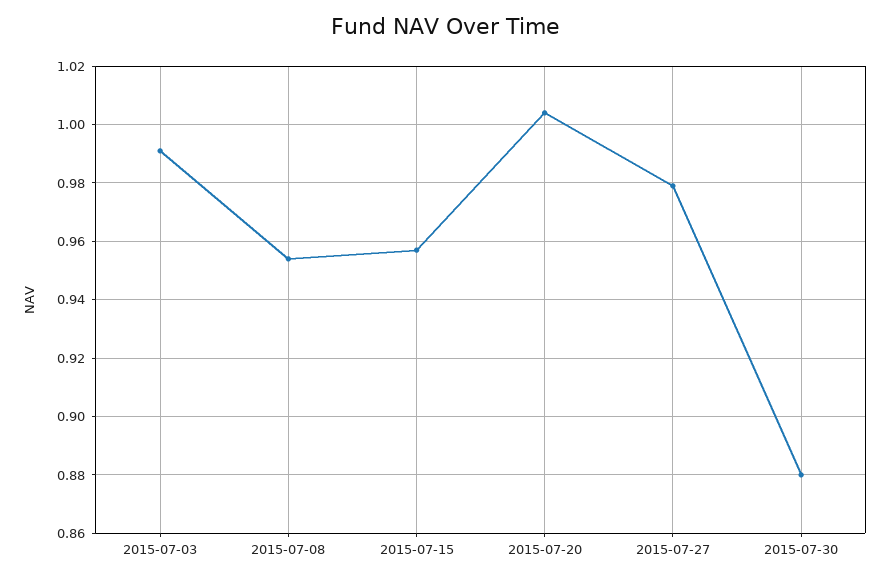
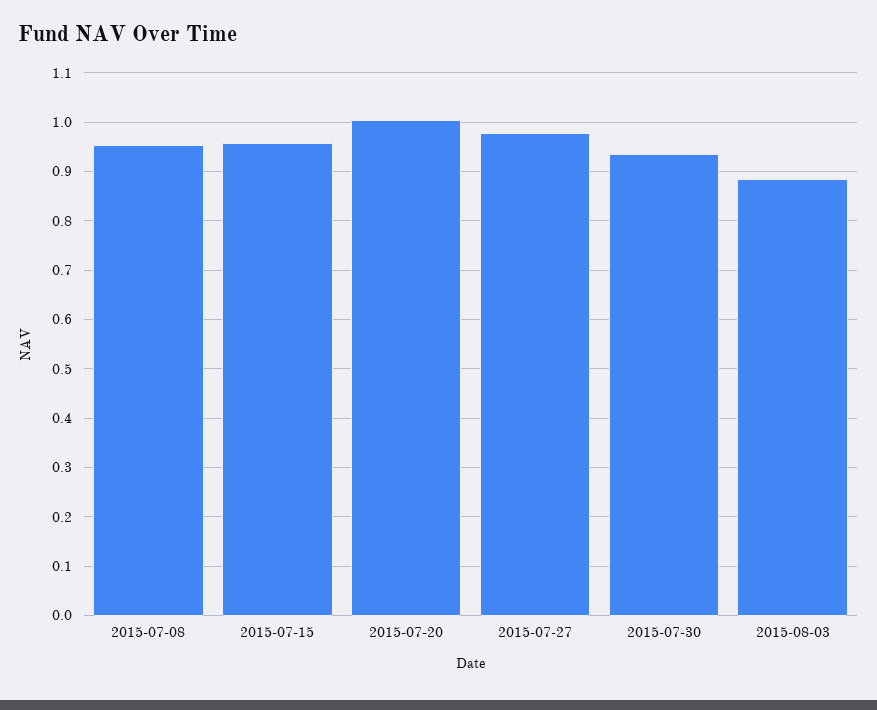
2015-07-03: 0.99 -> none
2015-07-30: 0.88 -> 0.94
2015-08-03: none -> 0.88

